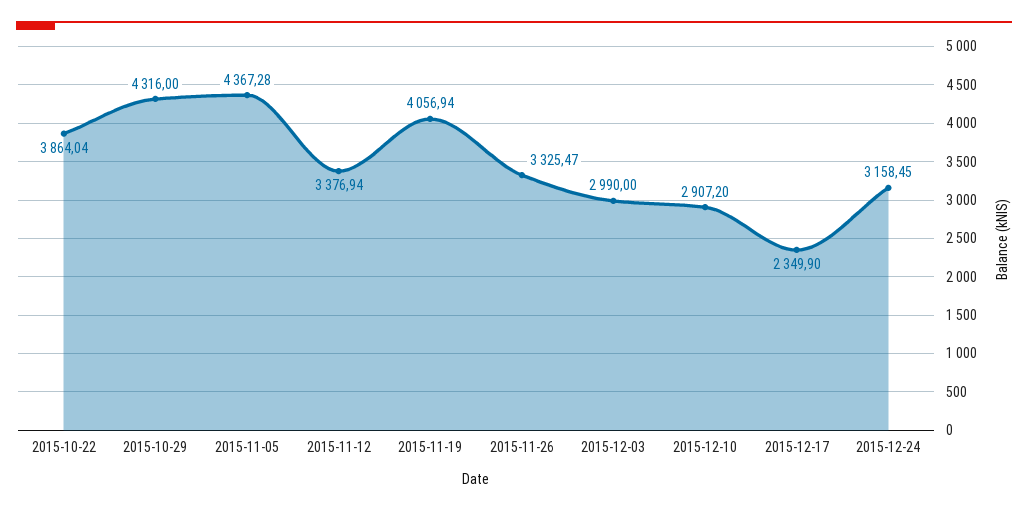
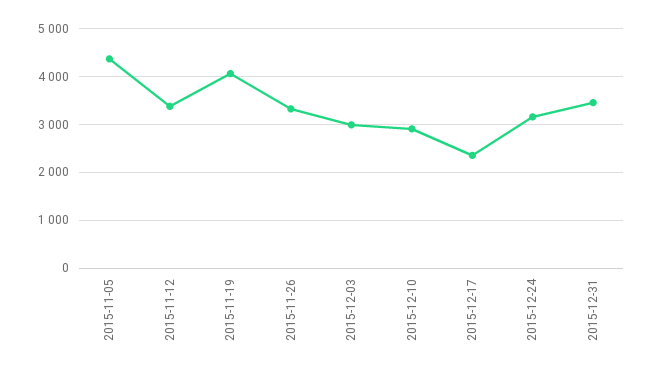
2015-10-22: 3864.04 -> none
2015-10-29: 4316 -> none
2015-12-31: none -> 3400

